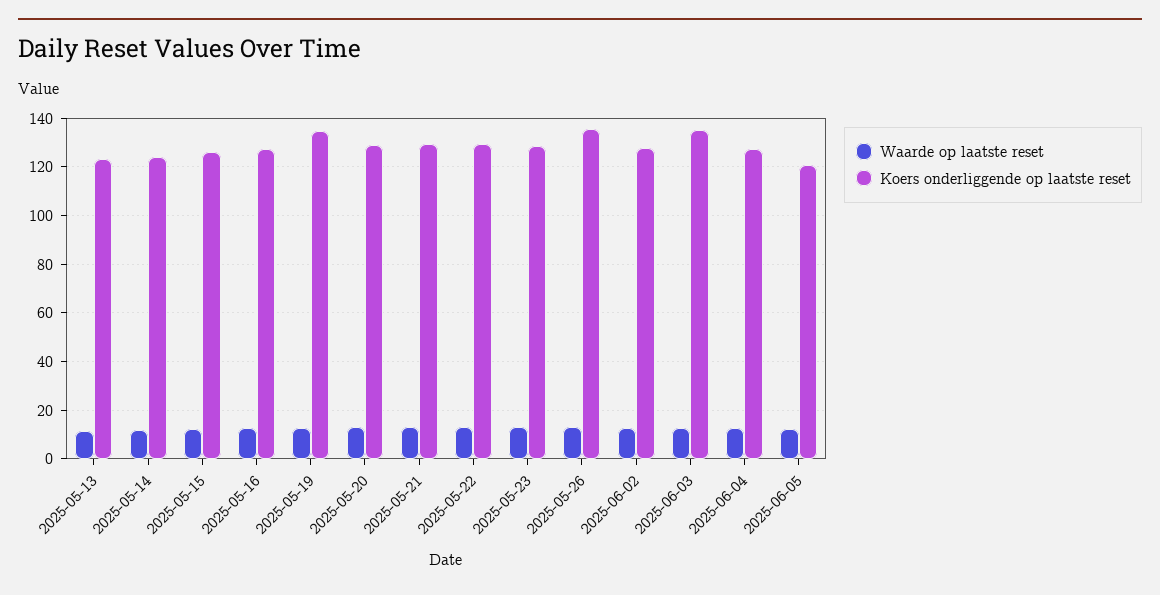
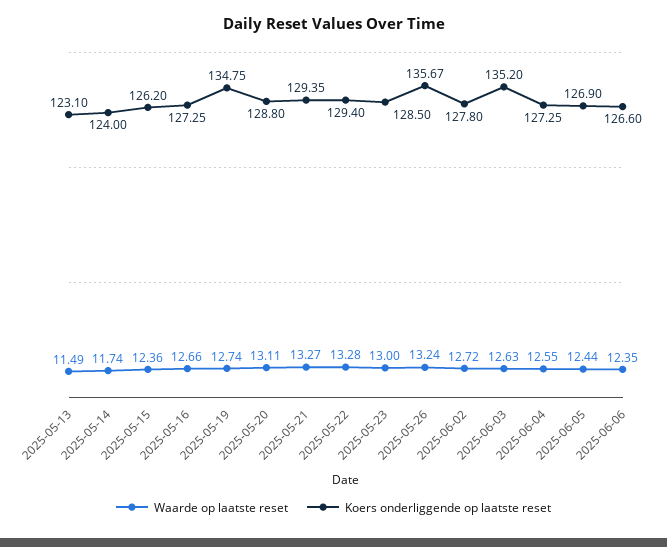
Koers onderliggende op laatste reset, 2025-06-05: 120 -> 126.9
Waarde op laatste reset, 2025-06-06: none -> 12.35
Koers onderliggende op laatste reset, 2025-06-06: none -> 126.6

